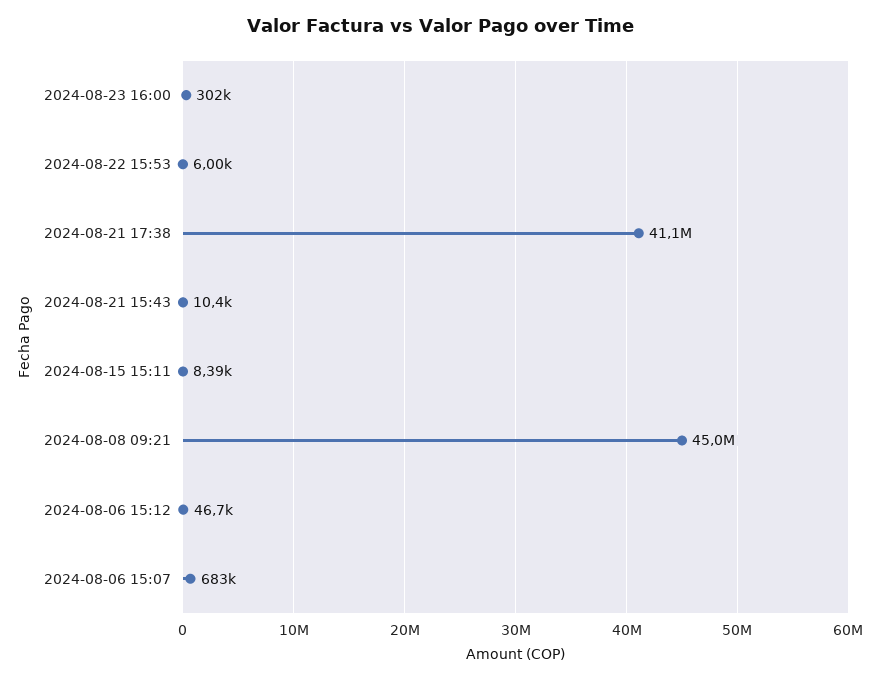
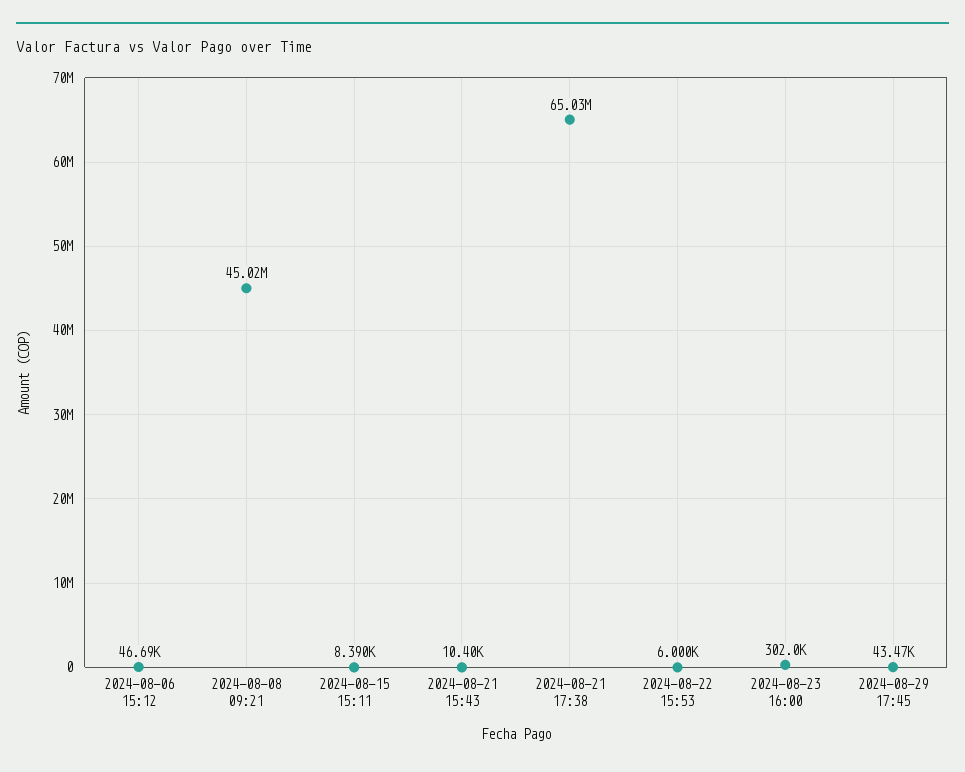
2024-08-21 17:38: 41100000 -> 65030000
2024-08-06 15:07: 683000 -> none
2024-08-29 17:45: none -> 43470

